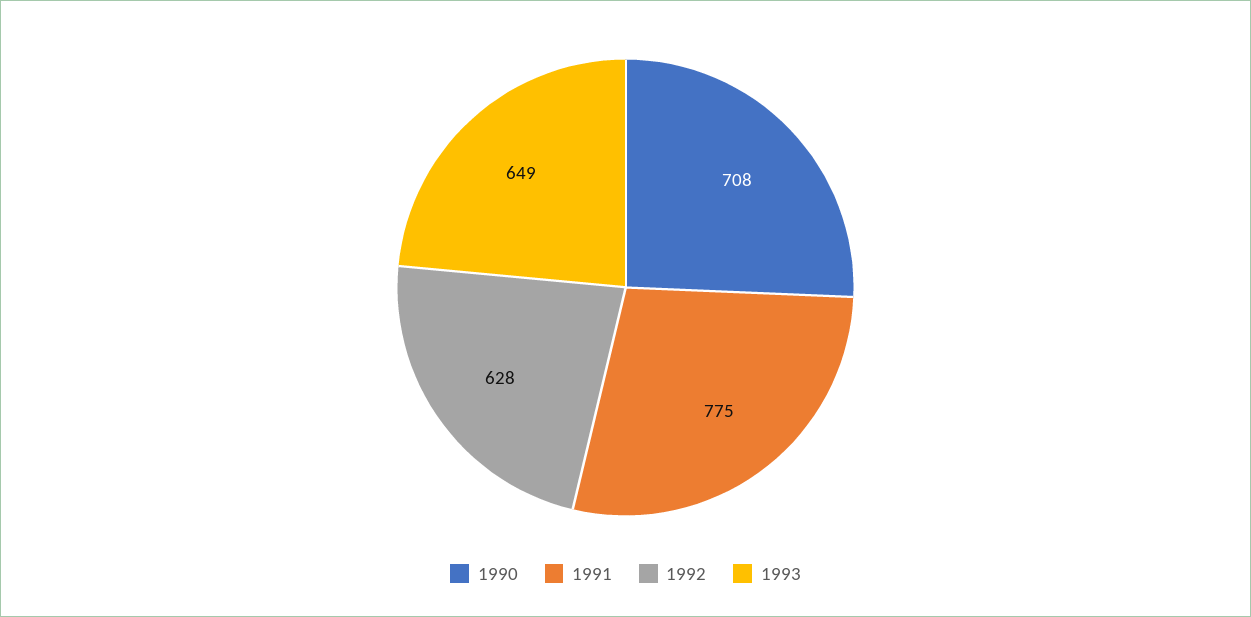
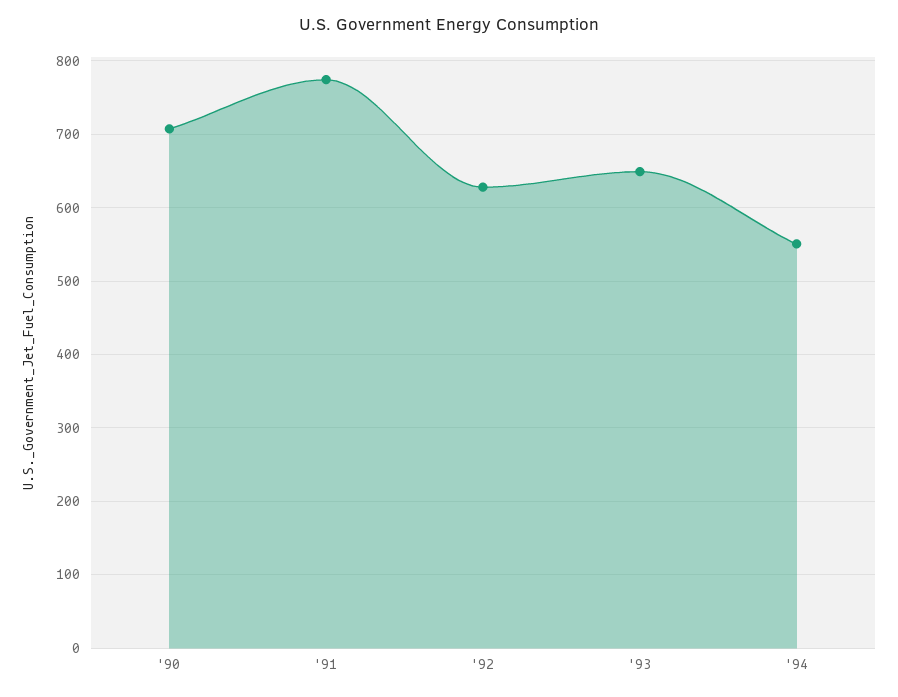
'94: none -> 550

